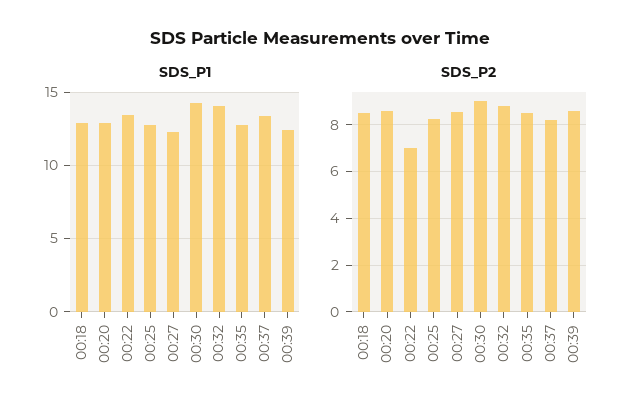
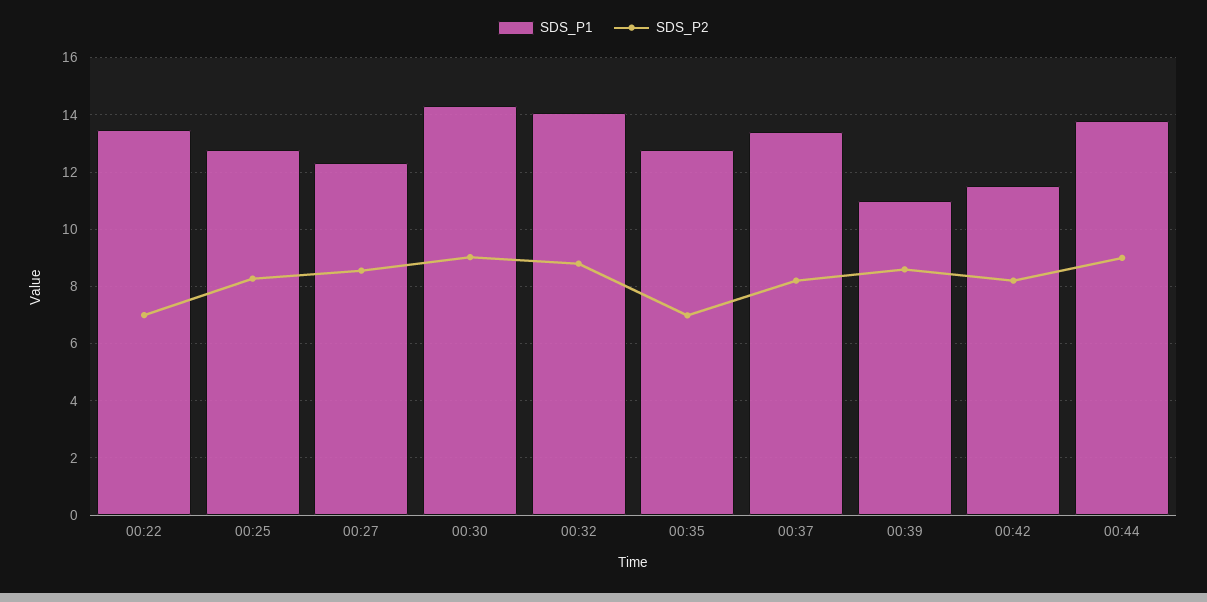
SDS_P1, 00:18: 13 -> none
SDS_P1, 00:20: 13 -> none
SDS_P1, 00:39: 12.5 -> 11
SDS_P2, 00:18: 8.5 -> none
SDS_P2, 00:20: 8.5 -> none
SDS_P2, 00:35: 8.5 -> 7
SDS_P1, 00:42: none -> 11.5
SDS_P2, 00:42: none -> 8.25
SDS_P1, 00:44: none -> 13.75
SDS_P2, 00:44: none -> 9

